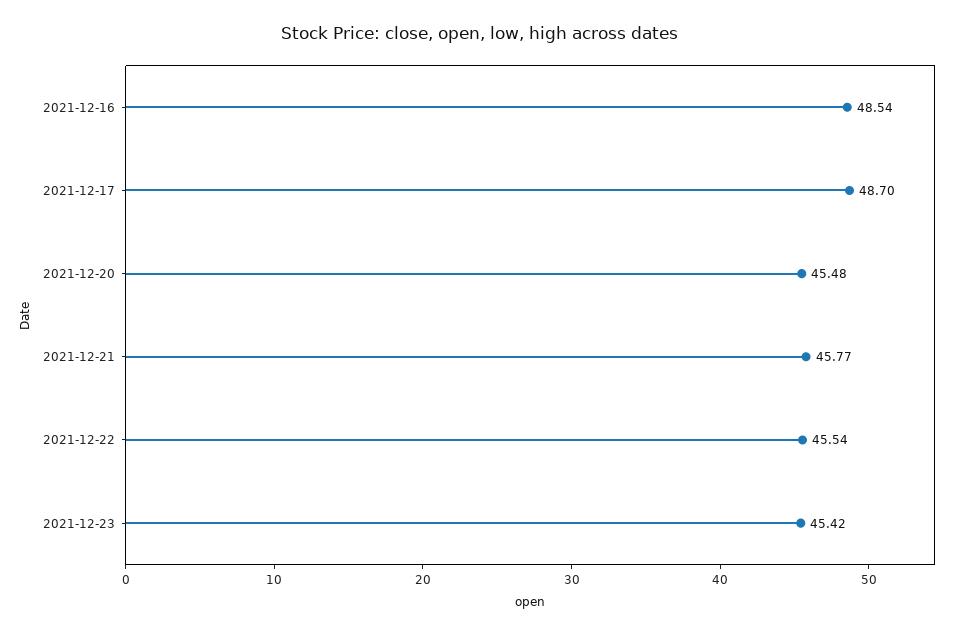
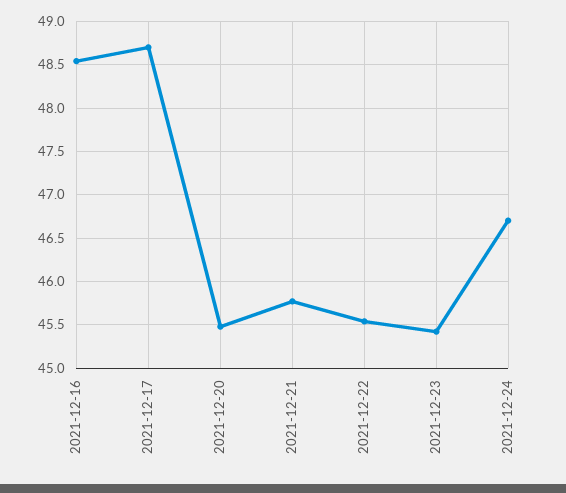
2021-12-24: none -> 46.7

